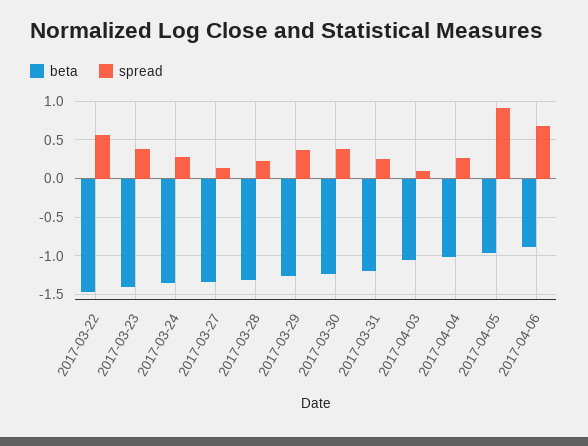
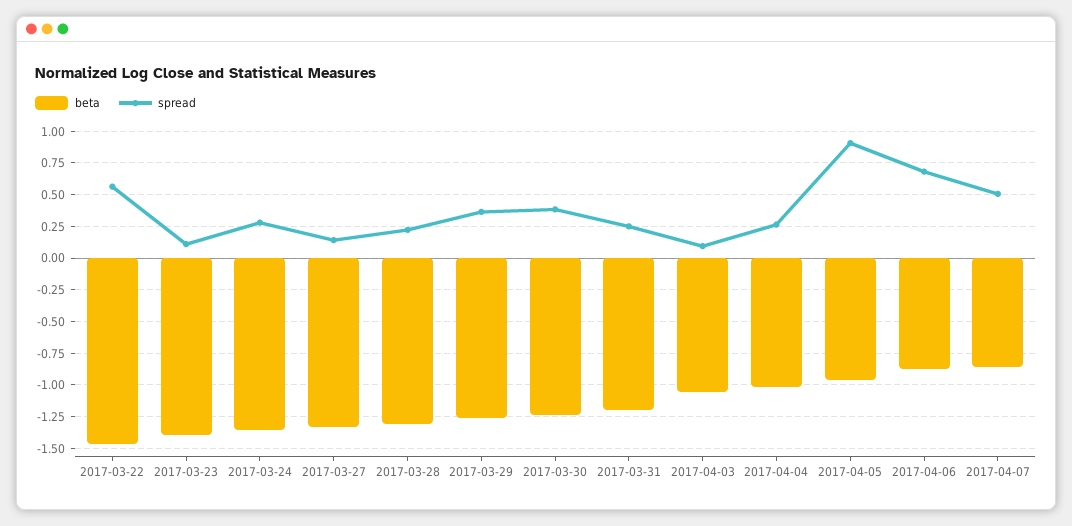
spread, 2017-03-23: 0.4 -> 0.1
beta, 2017-04-07: none -> -0.85
spread, 2017-04-07: none -> 0.5

